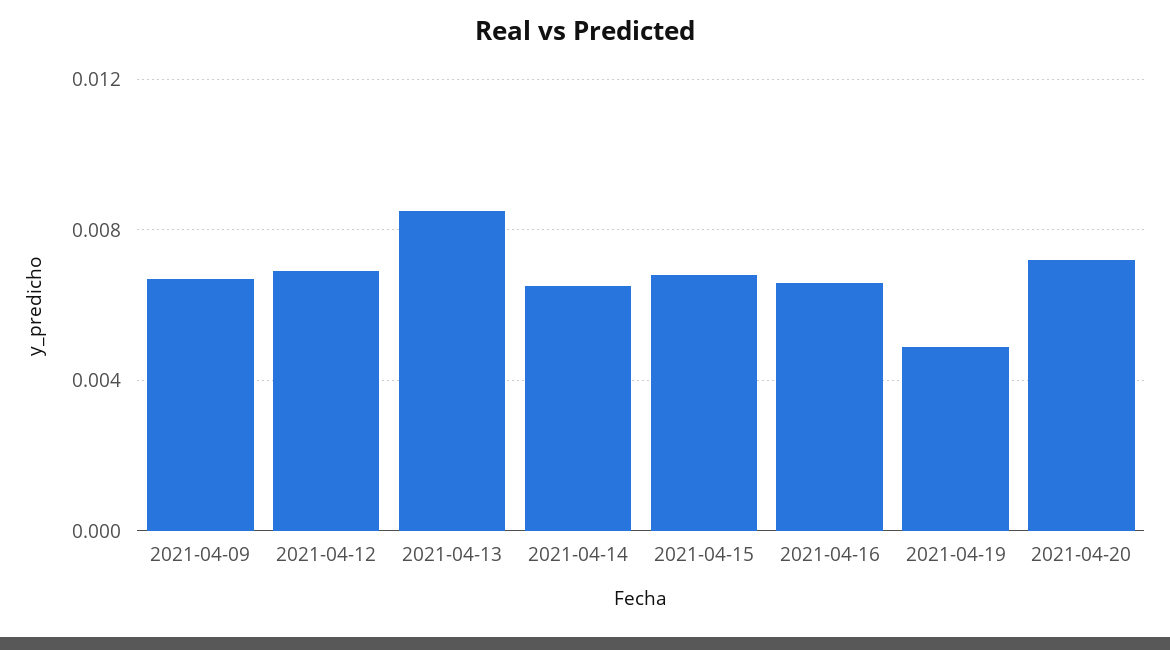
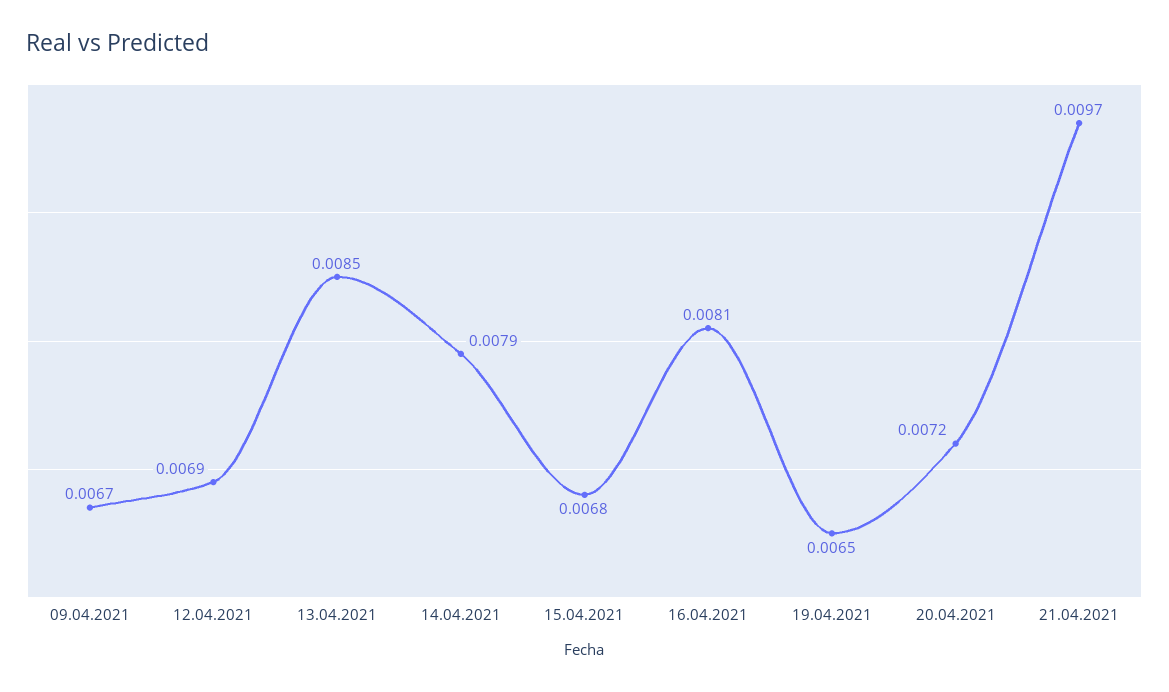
2021-04-14: 0.0065 -> 0.0079
2021-04-16: 0.0065 -> 0.0081
2021-04-19: 0.005 -> 0.0065
21.04.2021: none -> 0.0097

